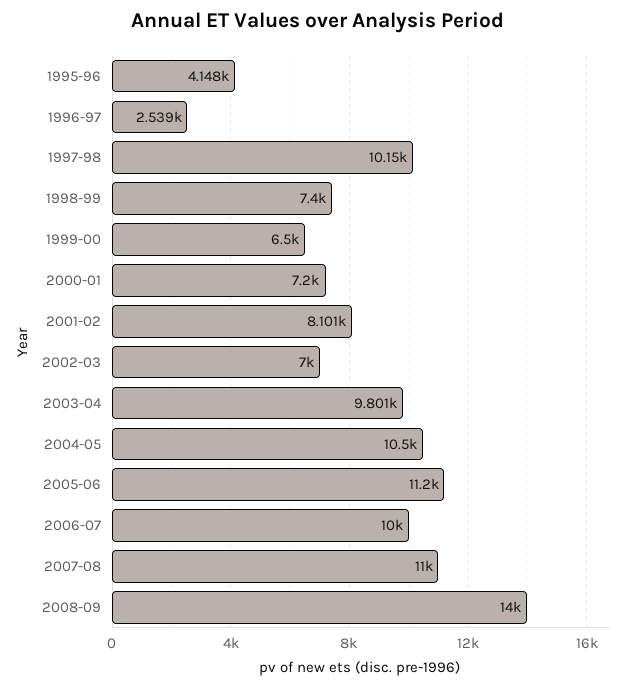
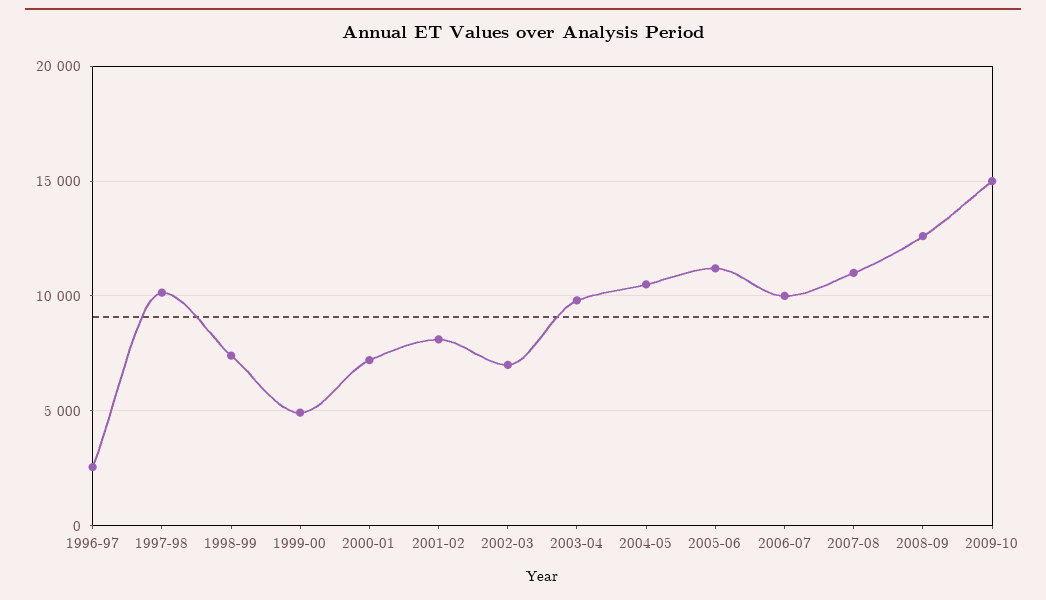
1995-96: 4148 -> none
1999-00: 6500 -> 5000
2008-09: 14000 -> 12500
2009-10: none -> 15000

